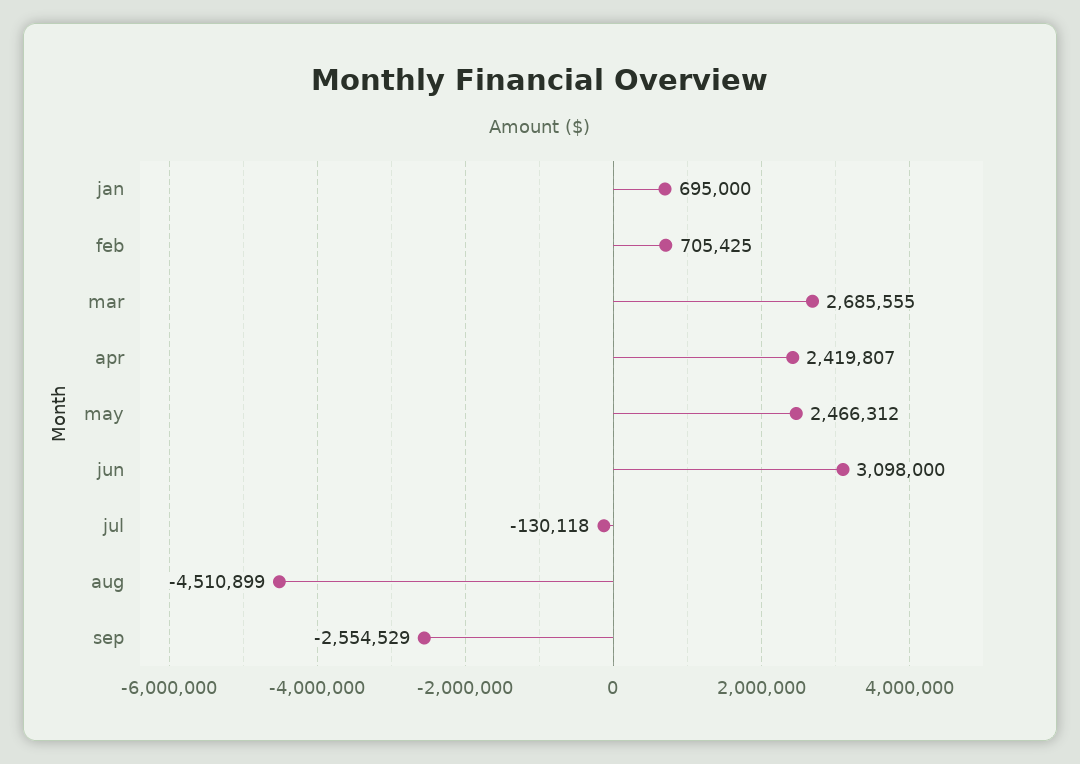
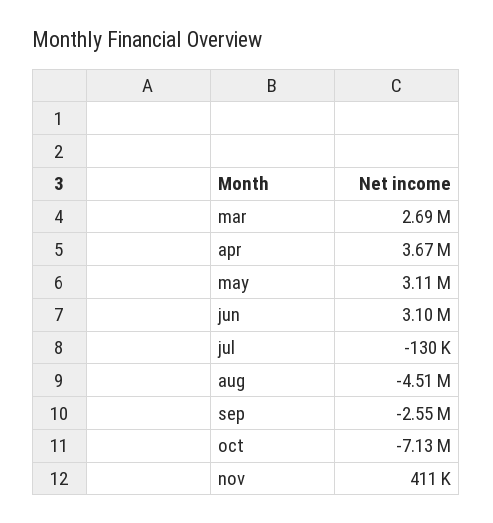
jan: 695000 -> none
feb: 705425 -> none
apr: 2419807 -> 3670000
may: 2466312 -> 3110000
oct: none -> -7130000
nov: none -> 411000

